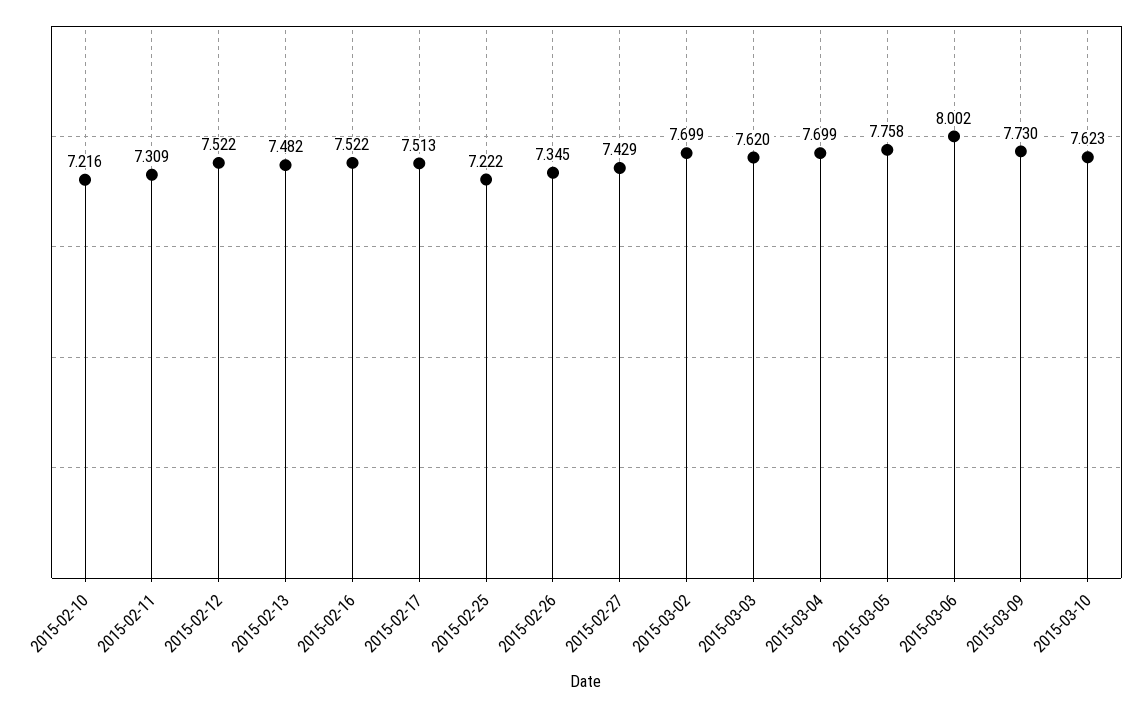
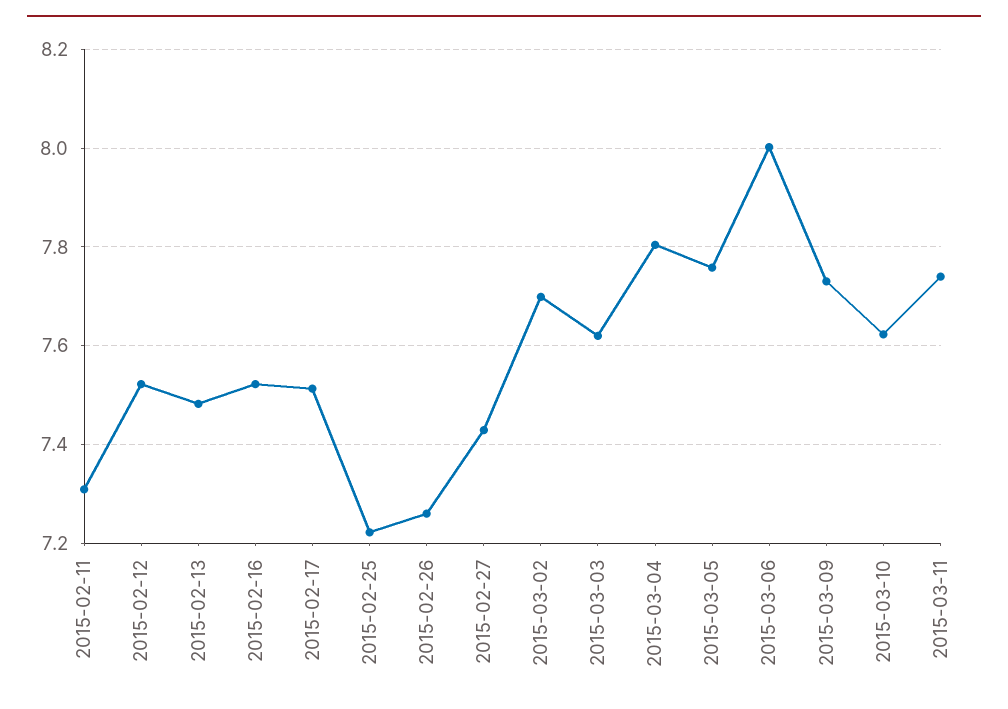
2015-02-10: 7.216 -> none
2015-02-26: 7.345 -> 7.26
2015-03-04: 7.699 -> 7.8
2015-03-11: none -> 7.74

